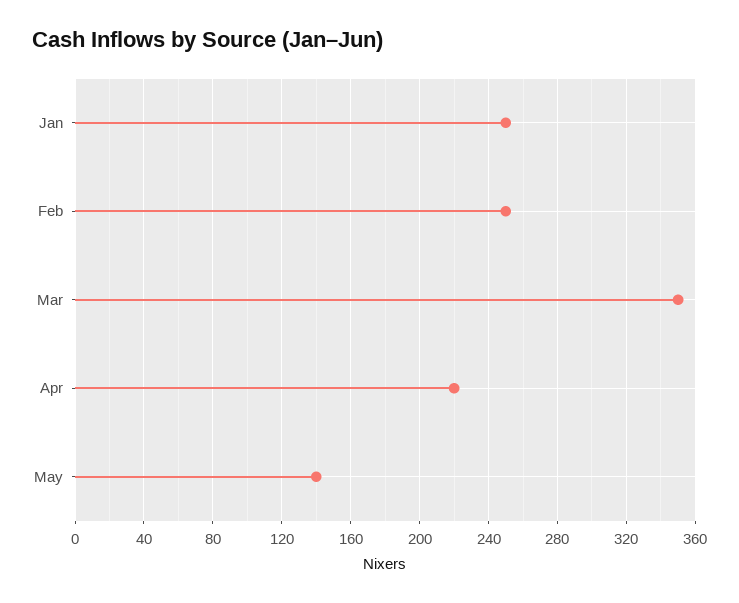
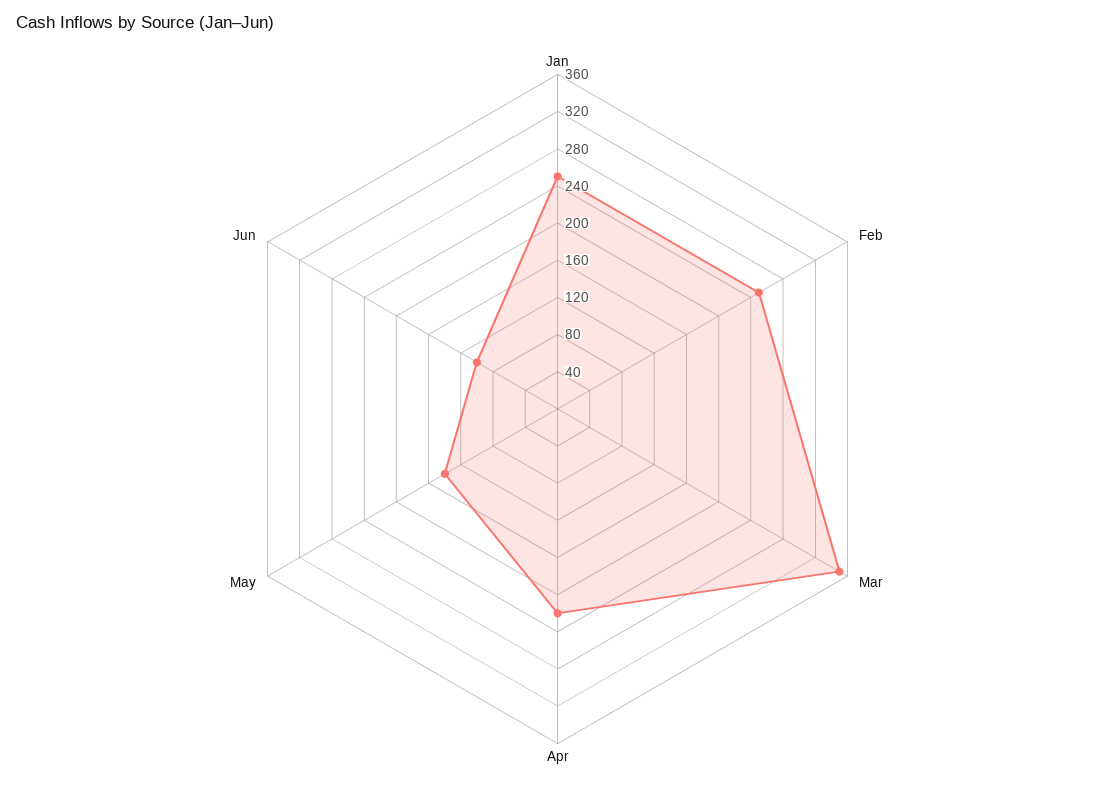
Jun: none -> 100

